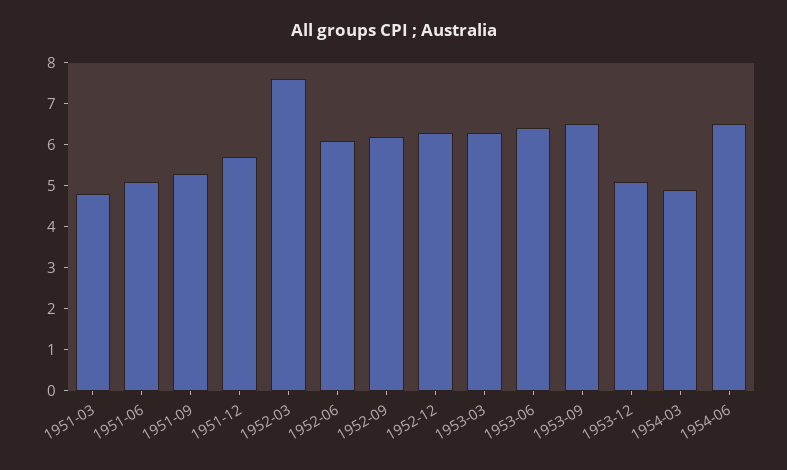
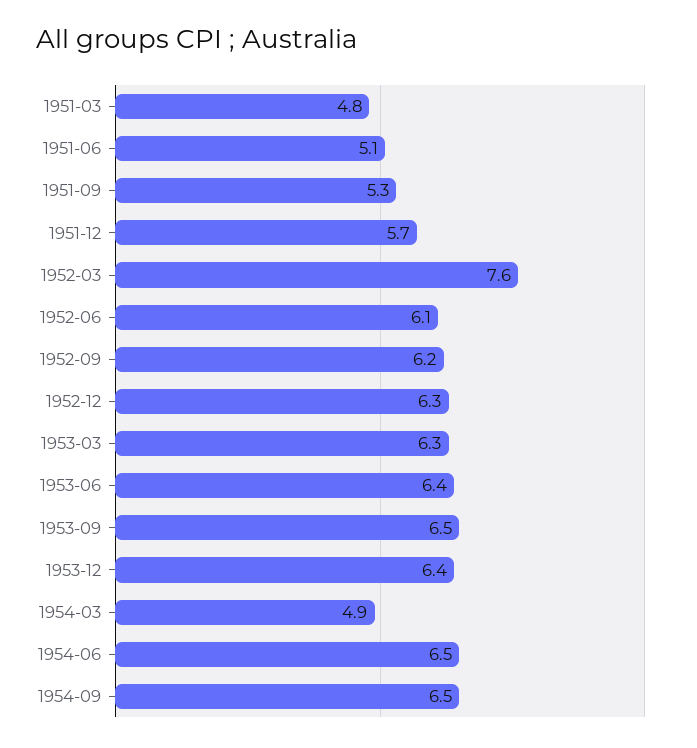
1953-12: 5 -> 6.4
1954-09: none -> 6.5

